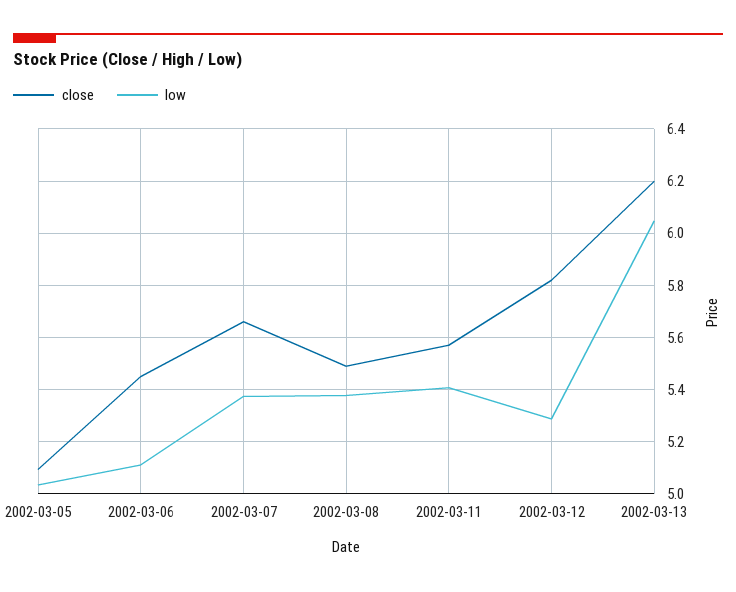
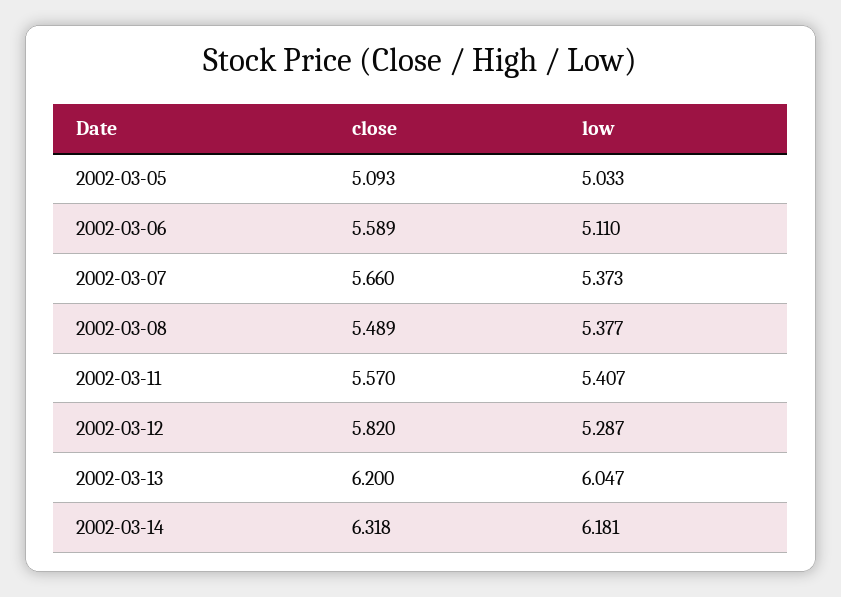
close, 2002-03-06: 5.45 -> 5.589
close, 2002-03-14: none -> 6.318
low, 2002-03-14: none -> 6.181

